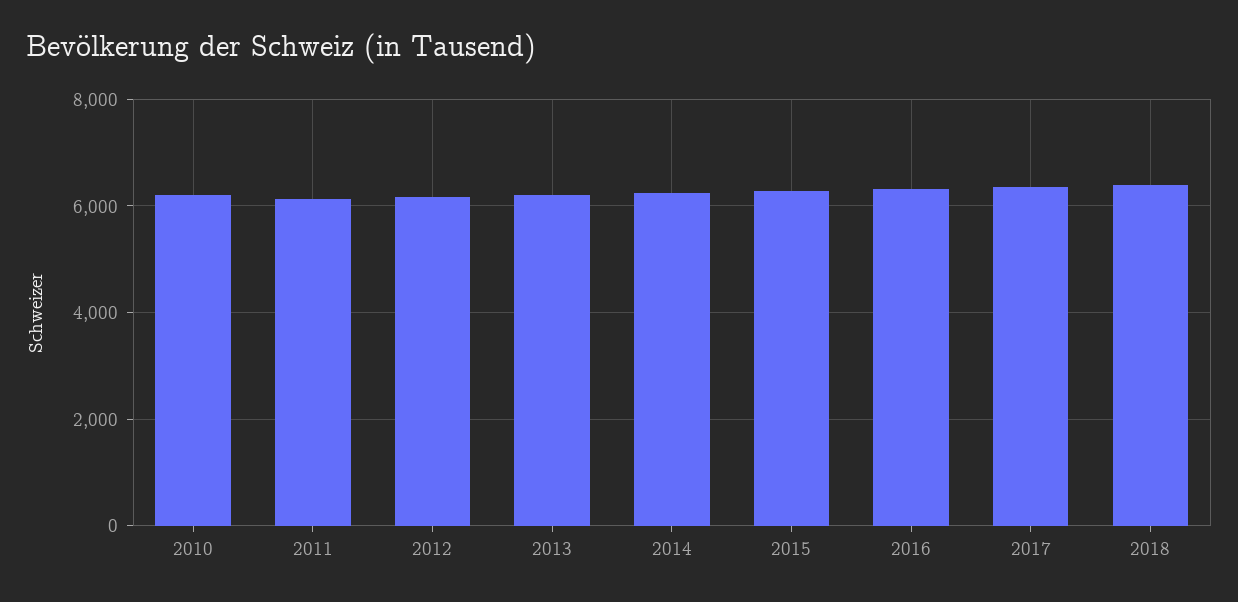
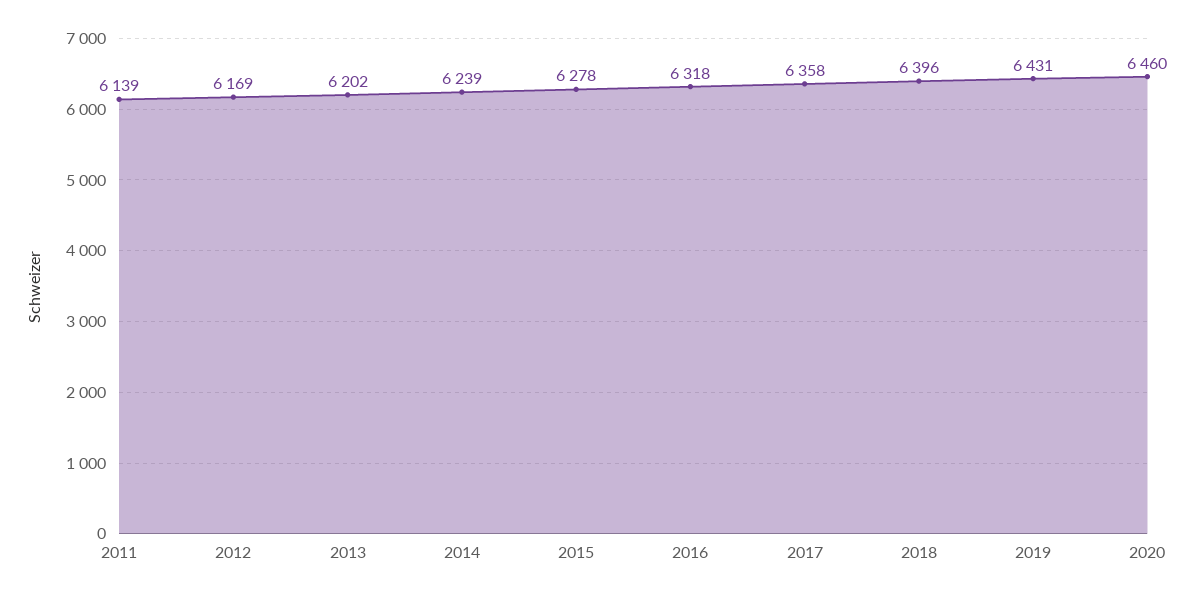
2010: 6200 -> none
2019: none -> 6431
2020: none -> 6460

